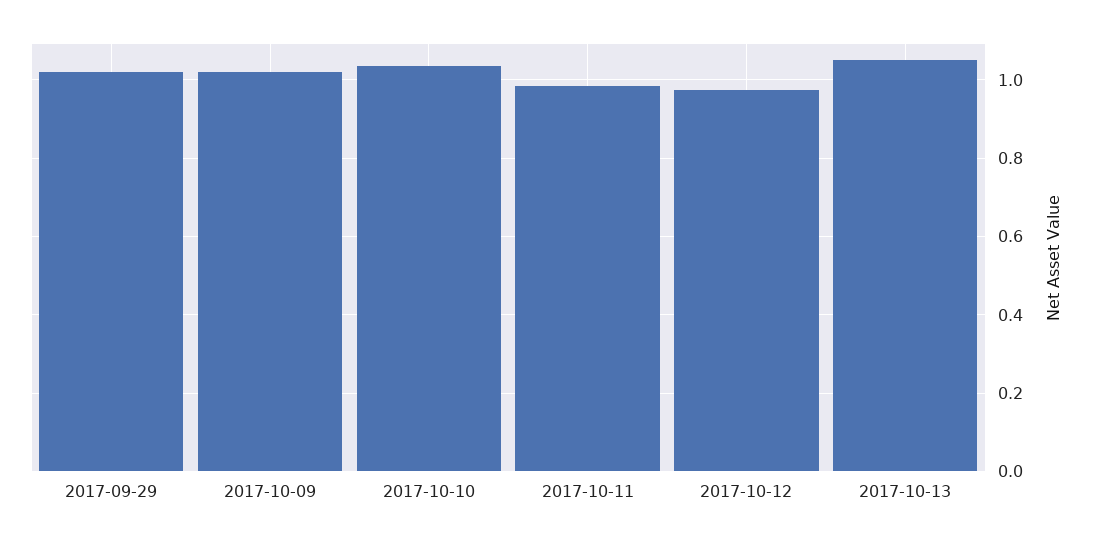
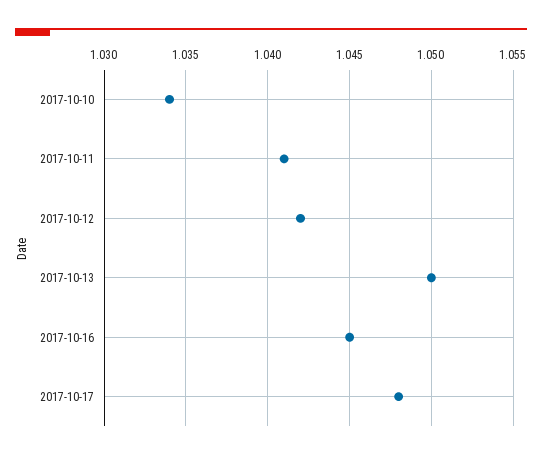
2017-09-29: 1.02 -> none
2017-10-09: 1.02 -> none
2017-10-11: 0.98 -> 1.041
2017-10-12: 0.98 -> 1.042
2017-10-16: none -> 1.045
2017-10-17: none -> 1.048

